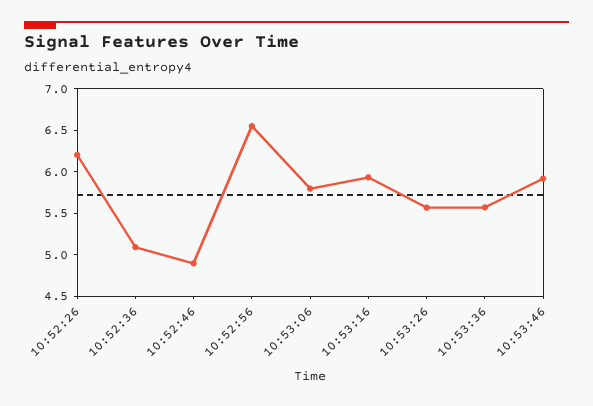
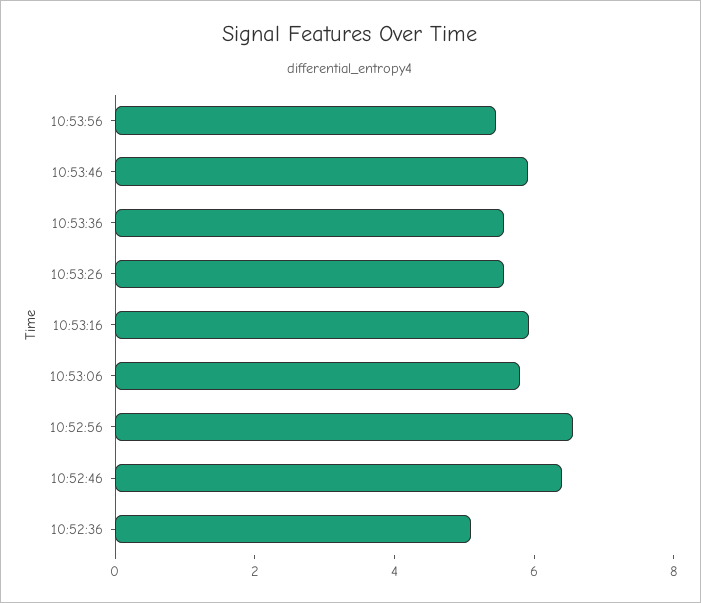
10:52:26: 6.2 -> none
10:52:46: 4.9 -> 6.5
10:53:56: none -> 5.5

